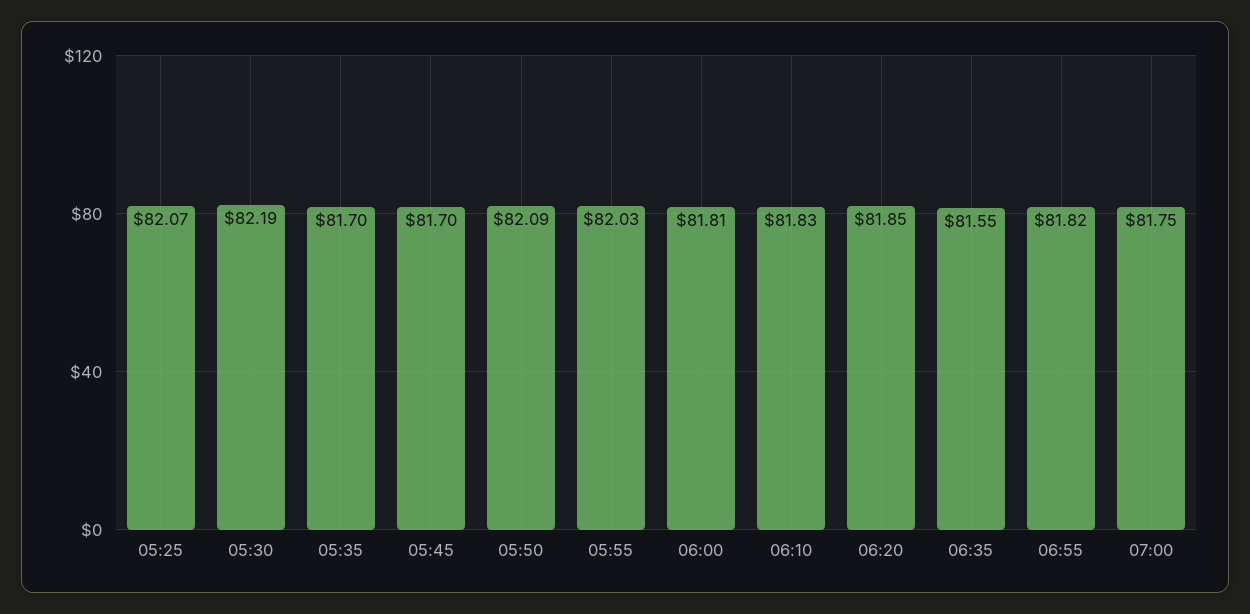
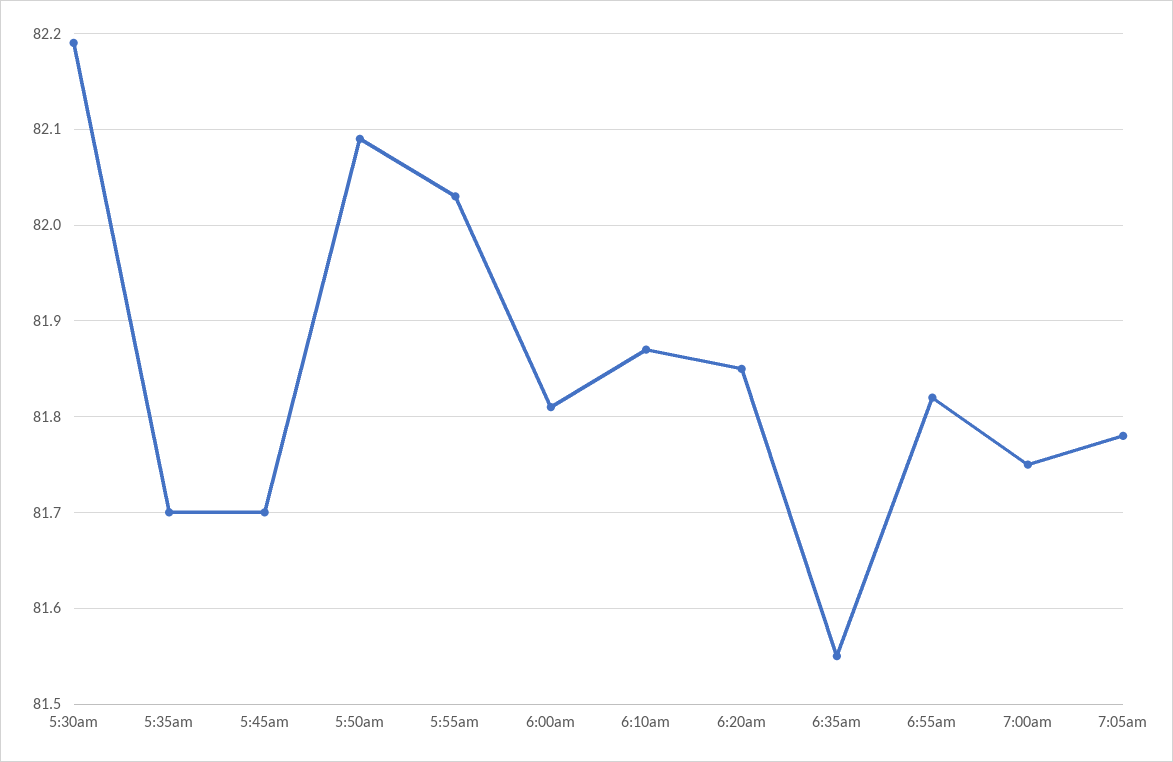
05:25: 82.07 -> none
06:10: 81.83 -> 81.87
7:05am: none -> 81.78

